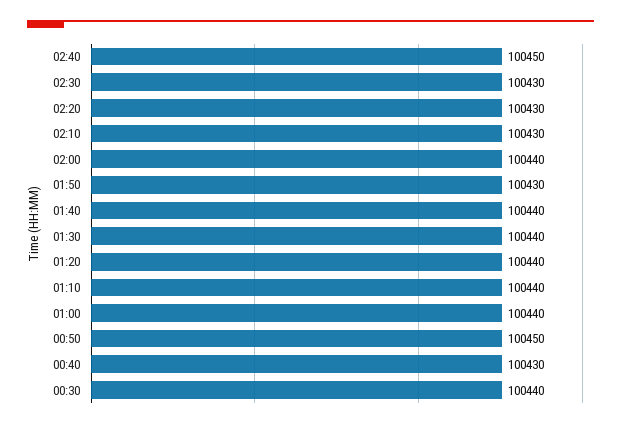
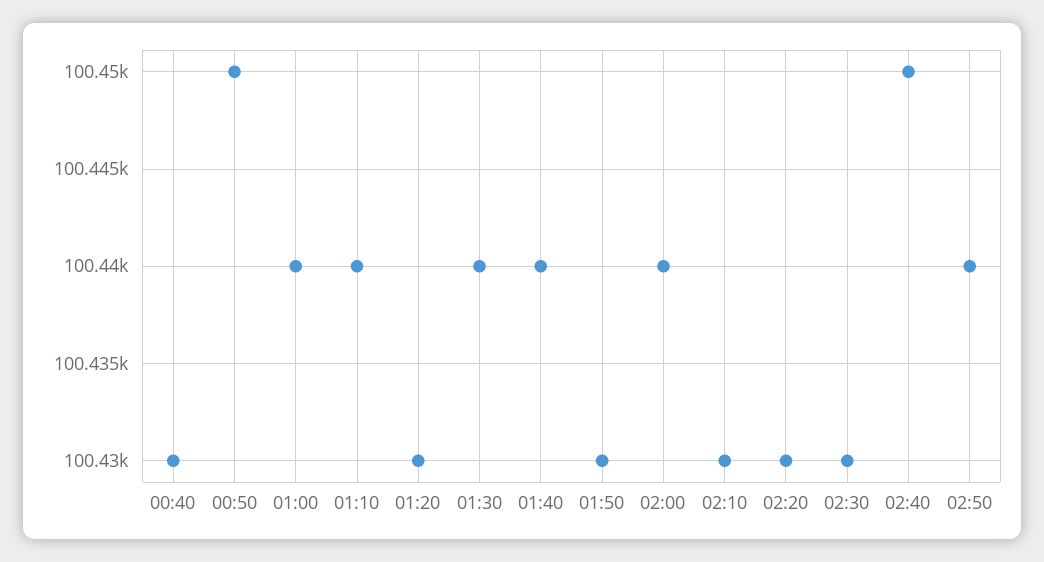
01:20: 100440 -> 100430
00:30: 100440 -> none
02:50: none -> 100440

